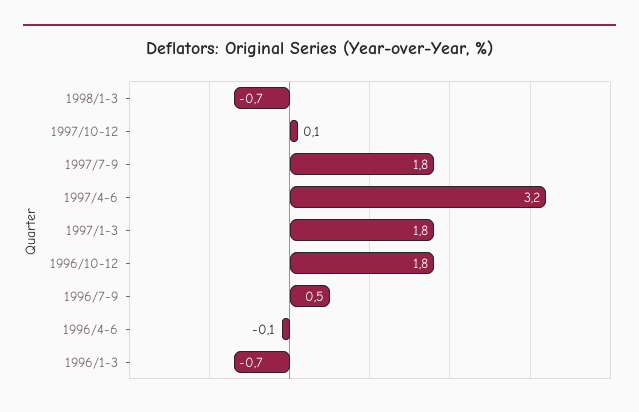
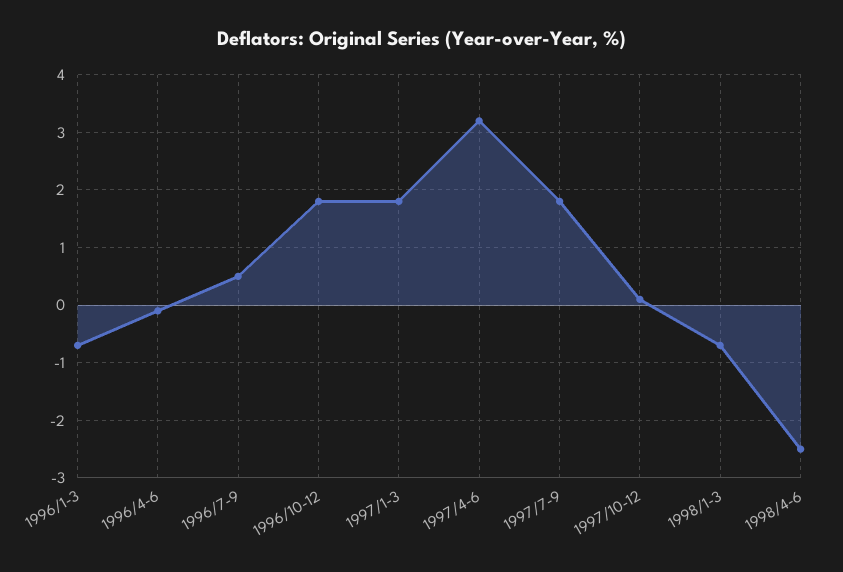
1998/4-6: none -> -2.5

